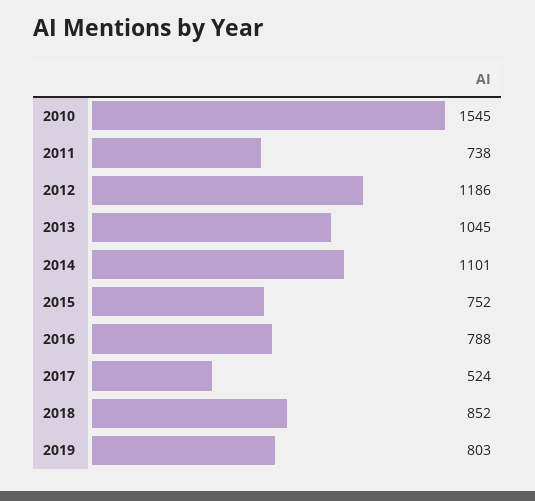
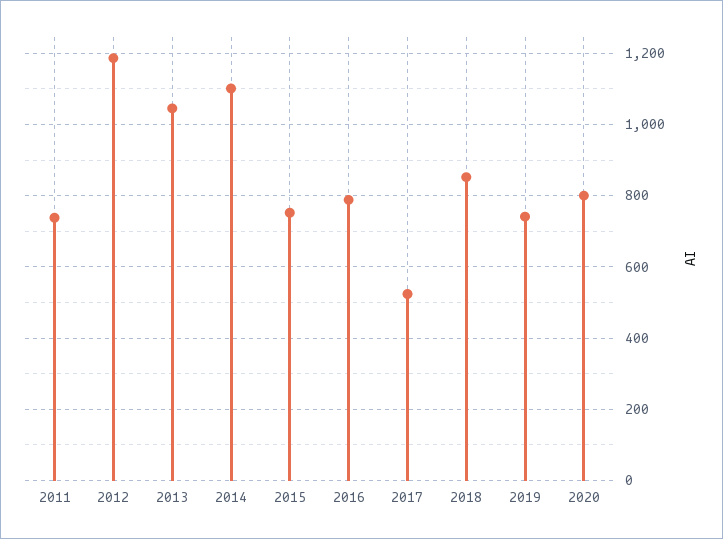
2010: 1545 -> none
2019: 803 -> 740
2020: none -> 800

